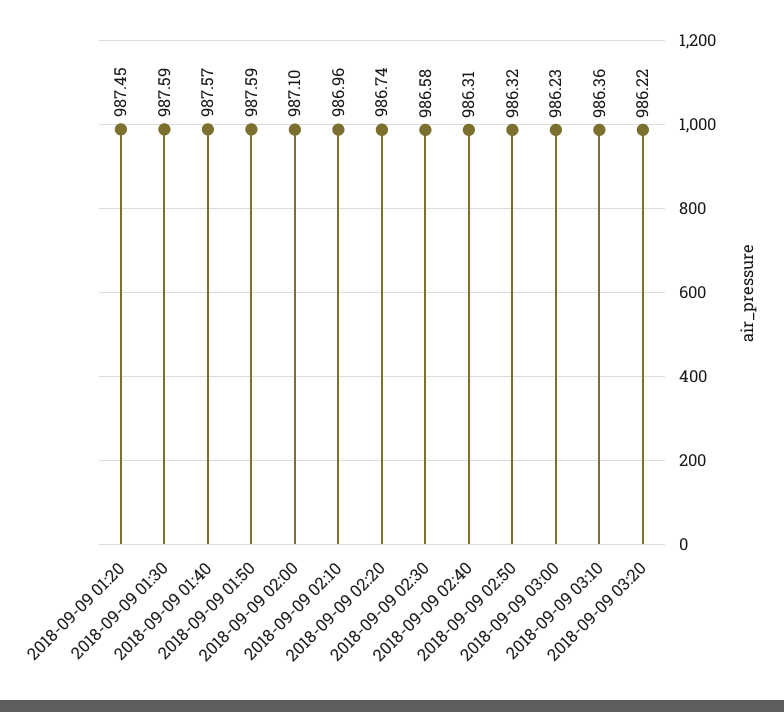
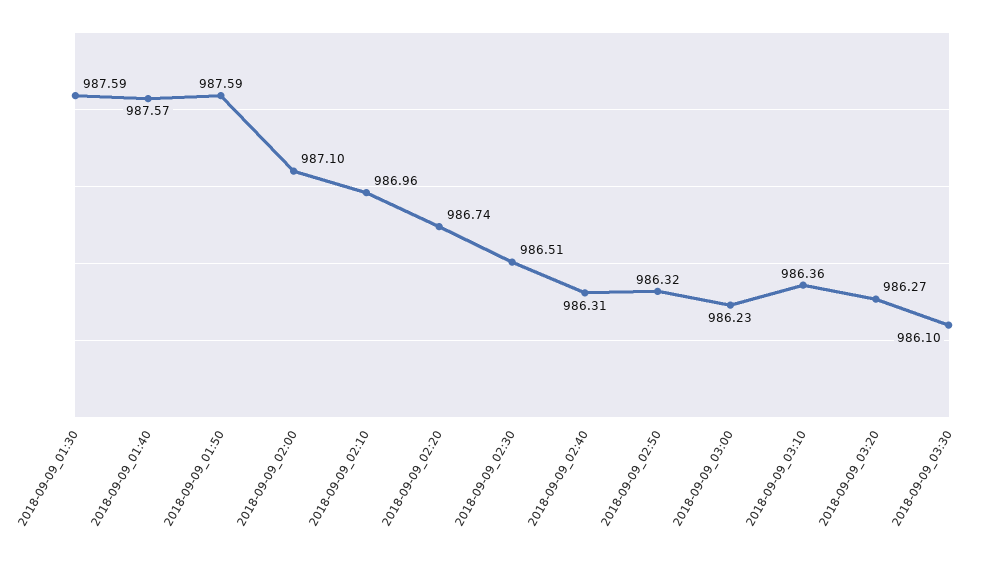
2018-09-09 01:20: 987.45 -> none
2018-09-09 02:30: 986.58 -> 986.51
2018-09-09 03:20: 986.22 -> 986.27
2018-09-09_03:30: none -> 986.1

